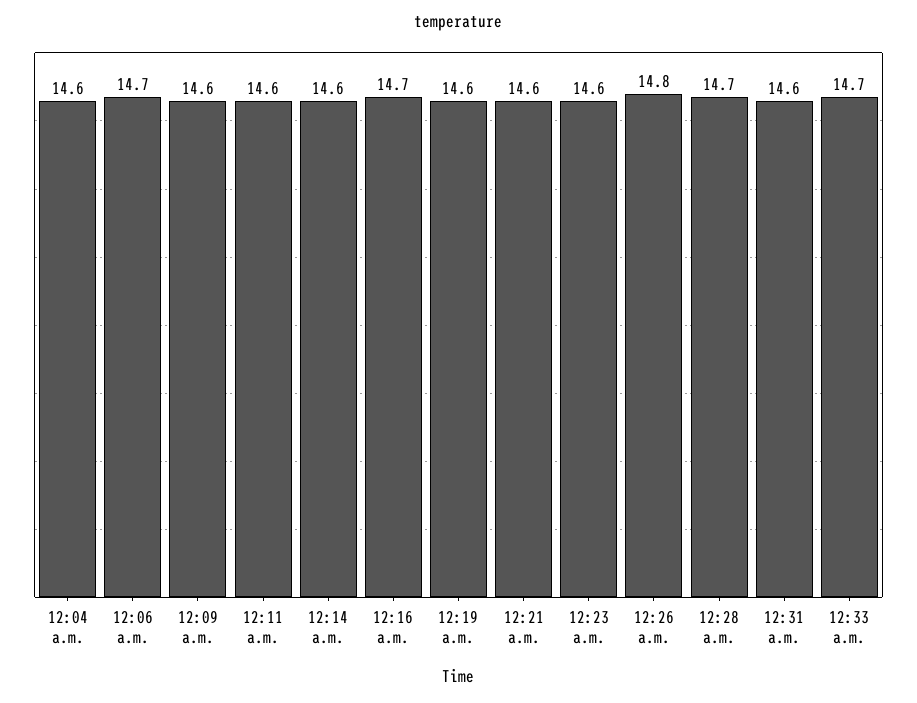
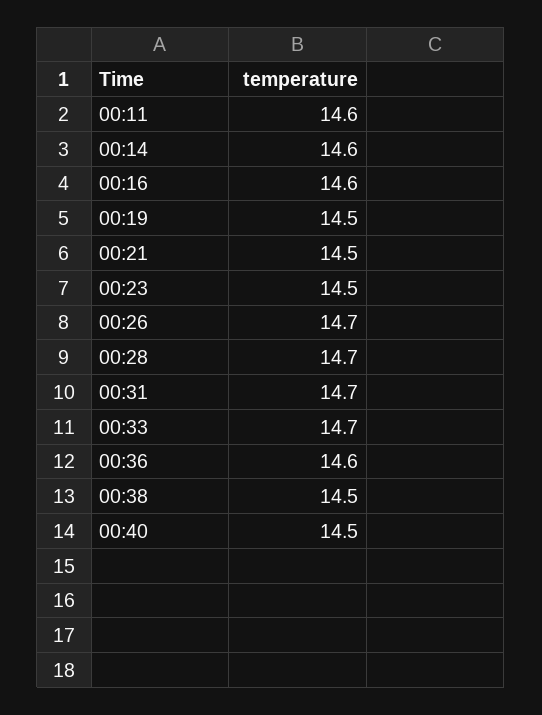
12:04 a.m.: 14.6 -> none
12:06 a.m.: 14.7 -> none
12:09 a.m.: 14.6 -> none
12:16 a.m.: 14.7 -> 14.6
12:19 a.m.: 14.6 -> 14.5
12:21 a.m.: 14.6 -> 14.5
12:23 a.m.: 14.6 -> 14.5
12:26 a.m.: 14.8 -> 14.7
12:31 a.m.: 14.6 -> 14.7
00:36: none -> 14.6
00:38: none -> 14.5
00:40: none -> 14.5

